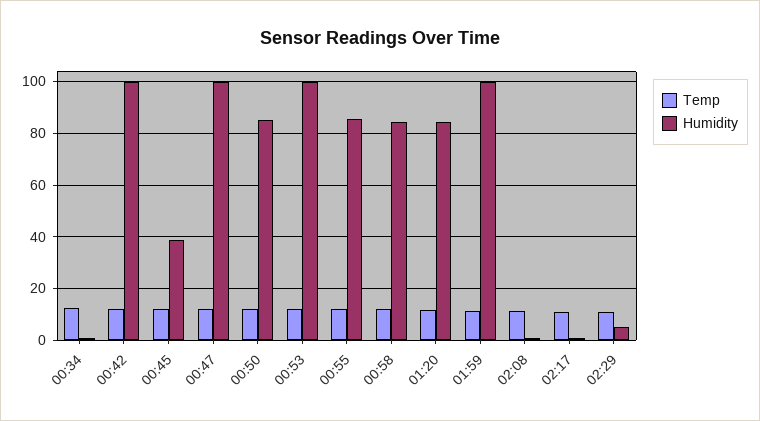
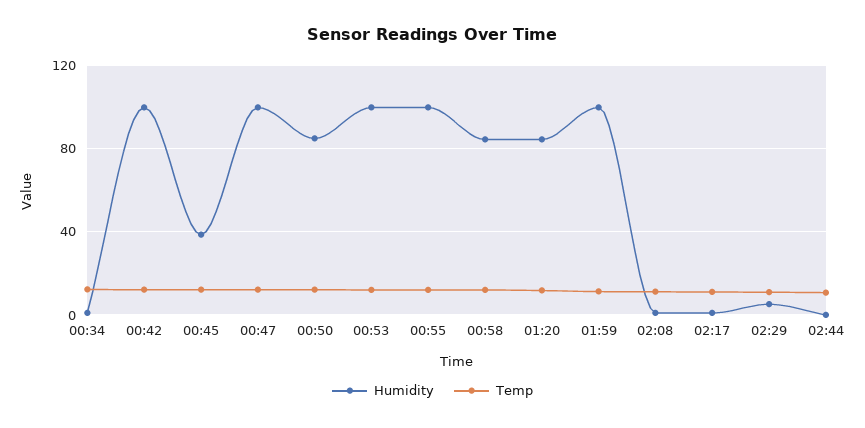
Humidity, 00:55: 85 -> 100
Humidity, 02:44: none -> 0
Temp, 02:44: none -> 10

